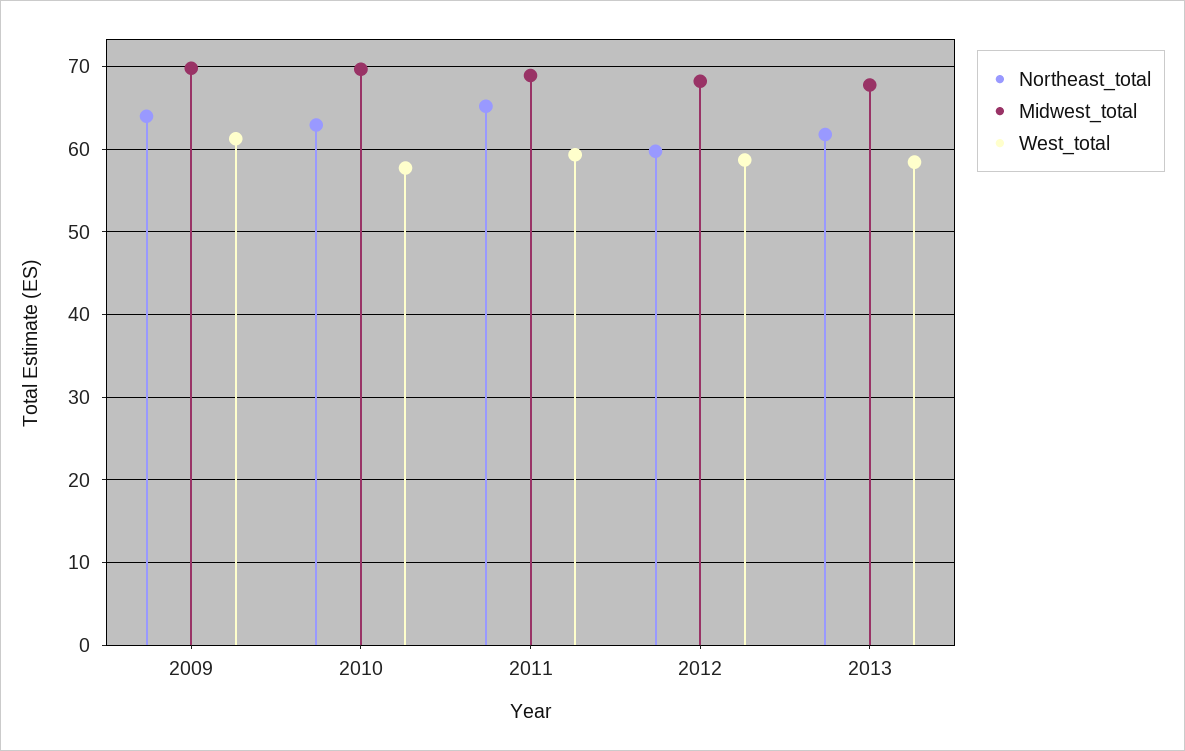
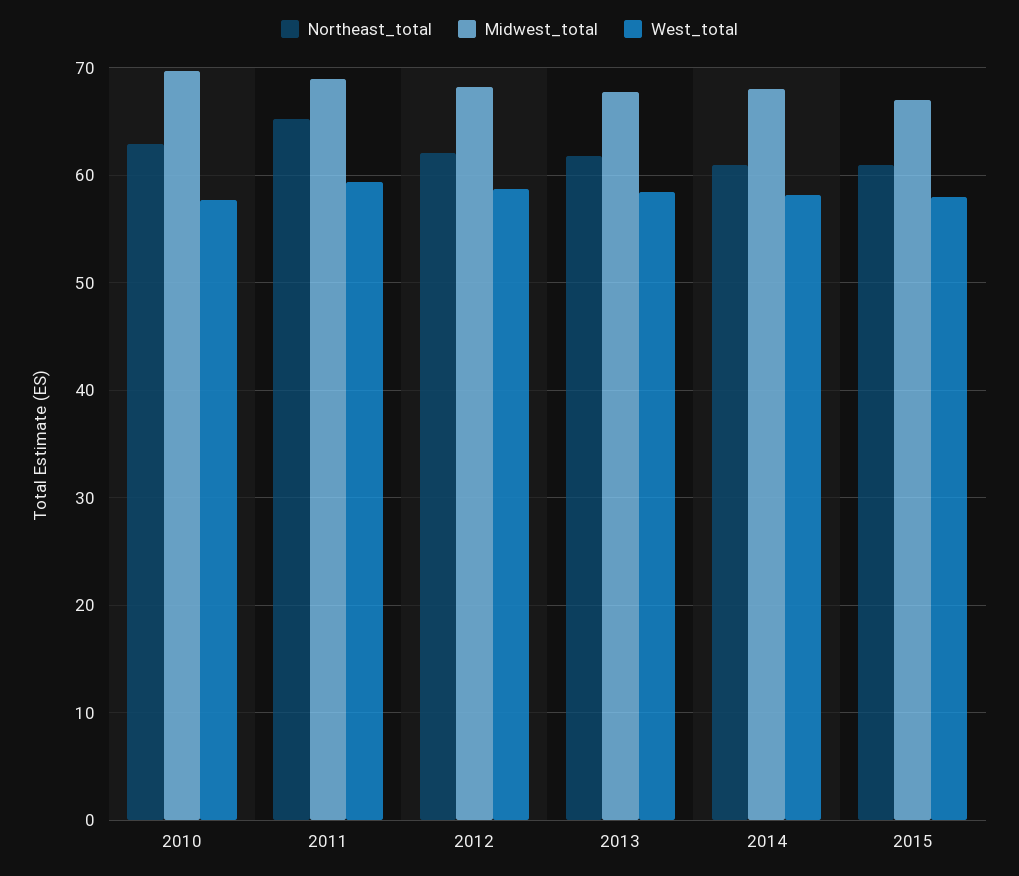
Northeast_total, 2009: 64 -> none
Midwest_total, 2009: 70 -> none
West_total, 2009: 61 -> none
Northeast_total, 2012: 60 -> 62
Northeast_total, 2014: none -> 61
Midwest_total, 2014: none -> 68
West_total, 2014: none -> 58
Northeast_total, 2015: none -> 61
Midwest_total, 2015: none -> 67
West_total, 2015: none -> 58

